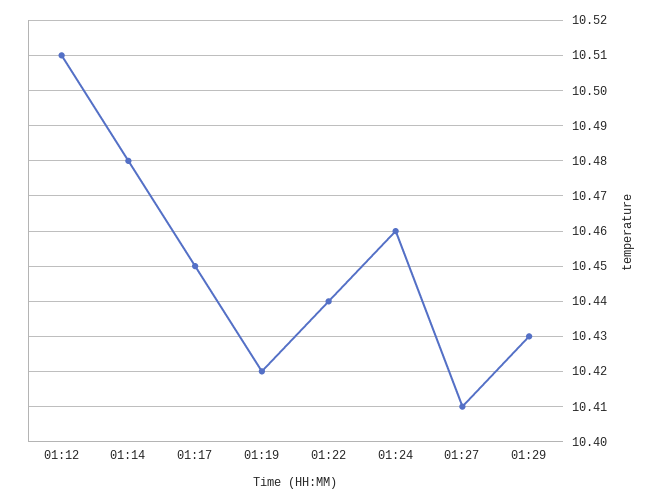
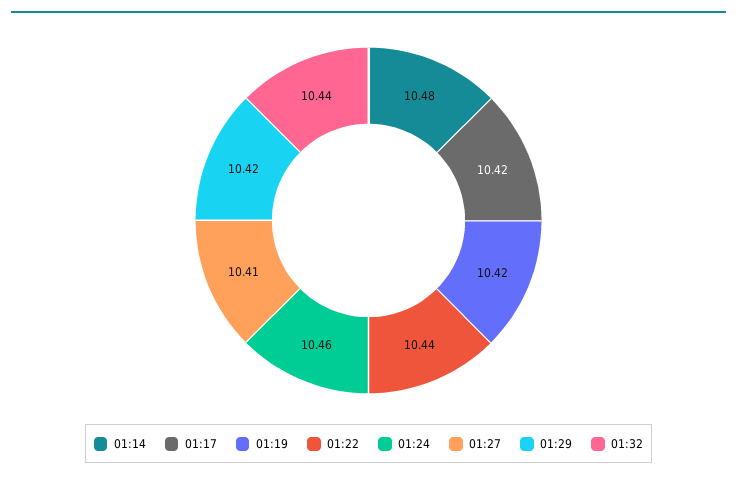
01:12: 10.51 -> none
01:17: 10.45 -> 10.42
01:29: 10.43 -> 10.42
01:32: none -> 10.44

